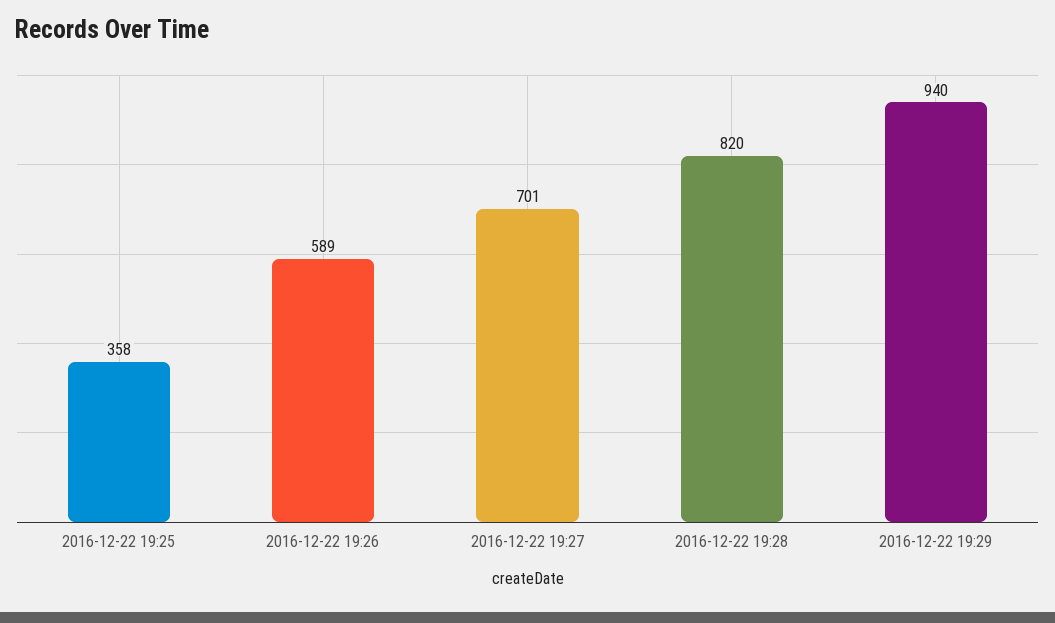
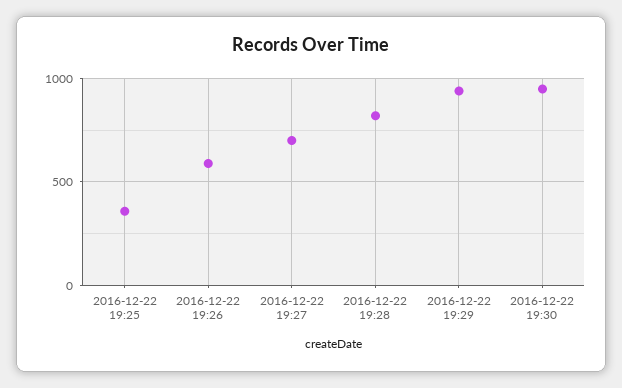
2016-12-22 19:30: none -> 950

